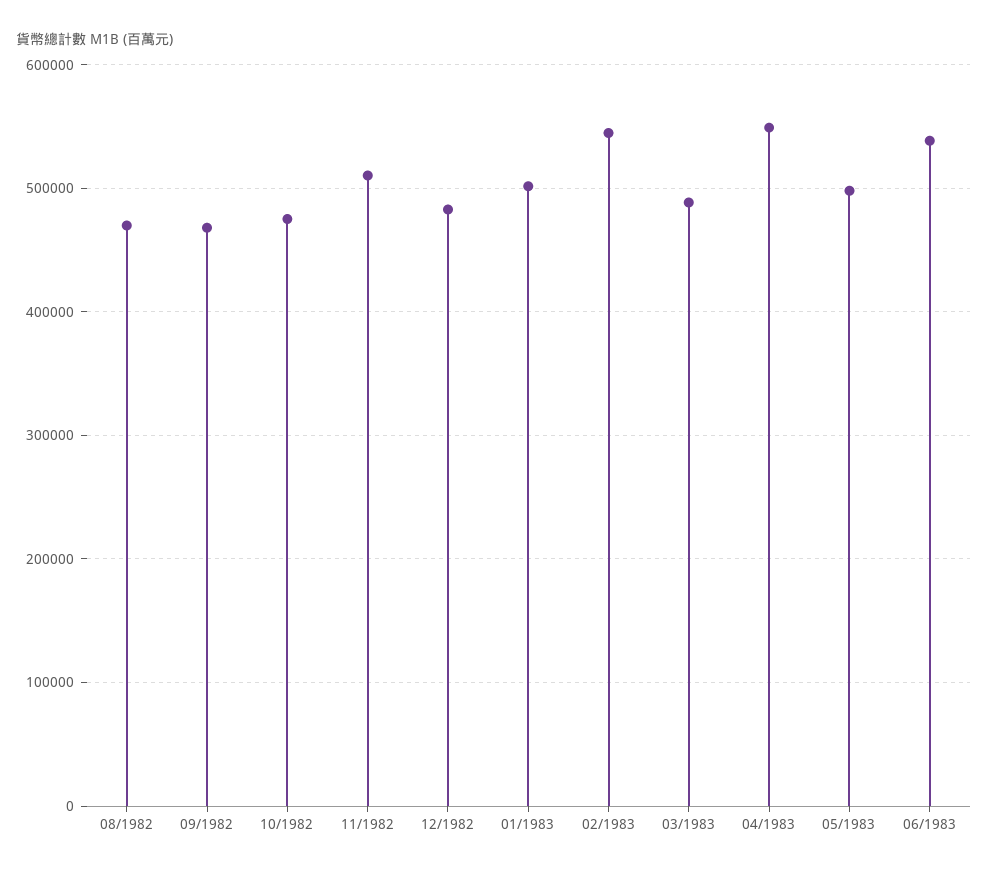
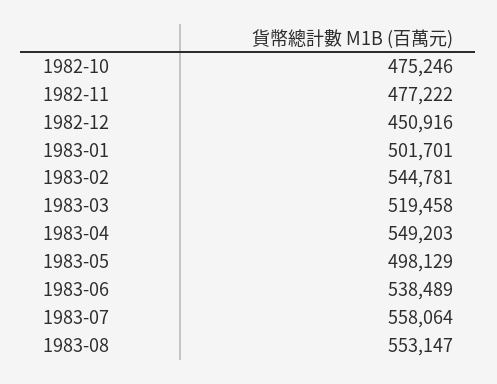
08/1982: 470000 -> none
09/1982: 470000 -> none
11/1982: 510000 -> 477222
12/1982: 480000 -> 450916
03/1983: 490000 -> 519458
1983-07: none -> 558064
1983-08: none -> 553147

